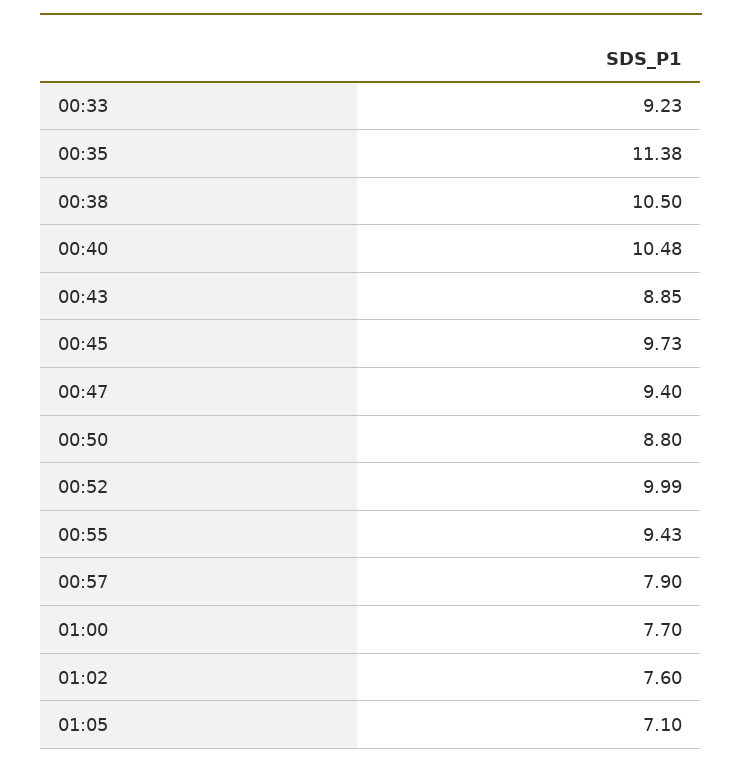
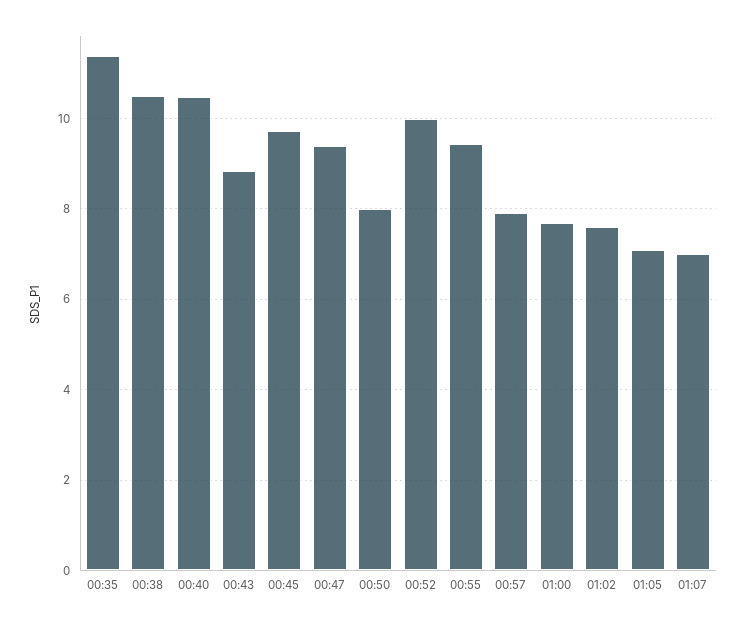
00:33: 9.23 -> none
00:50: 8.8 -> 8
01:07: none -> 7

